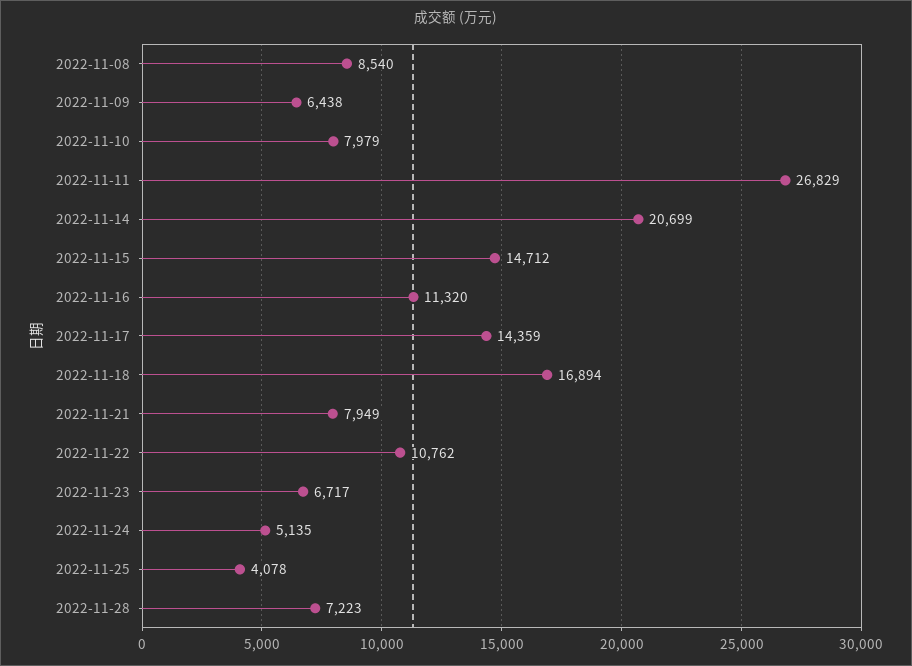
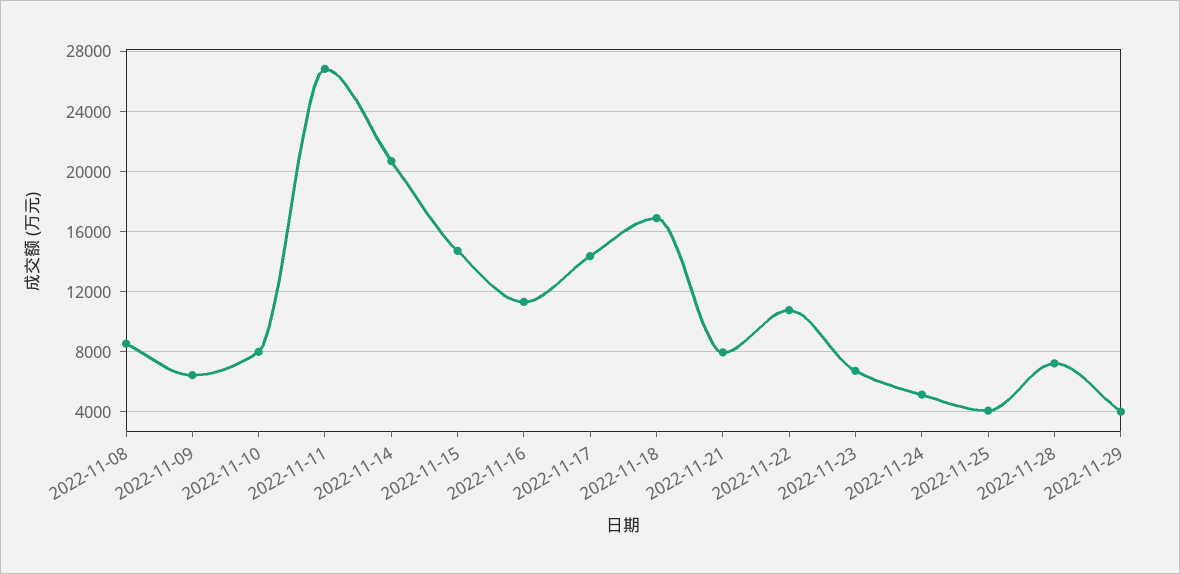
2022-11-29: none -> 4000

